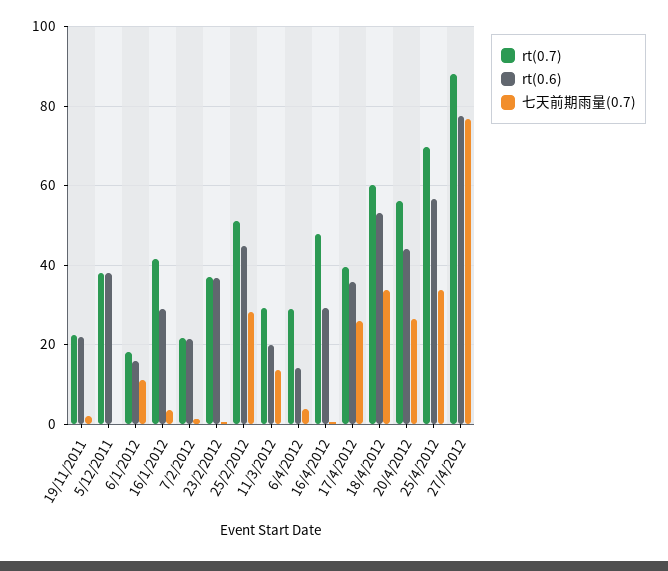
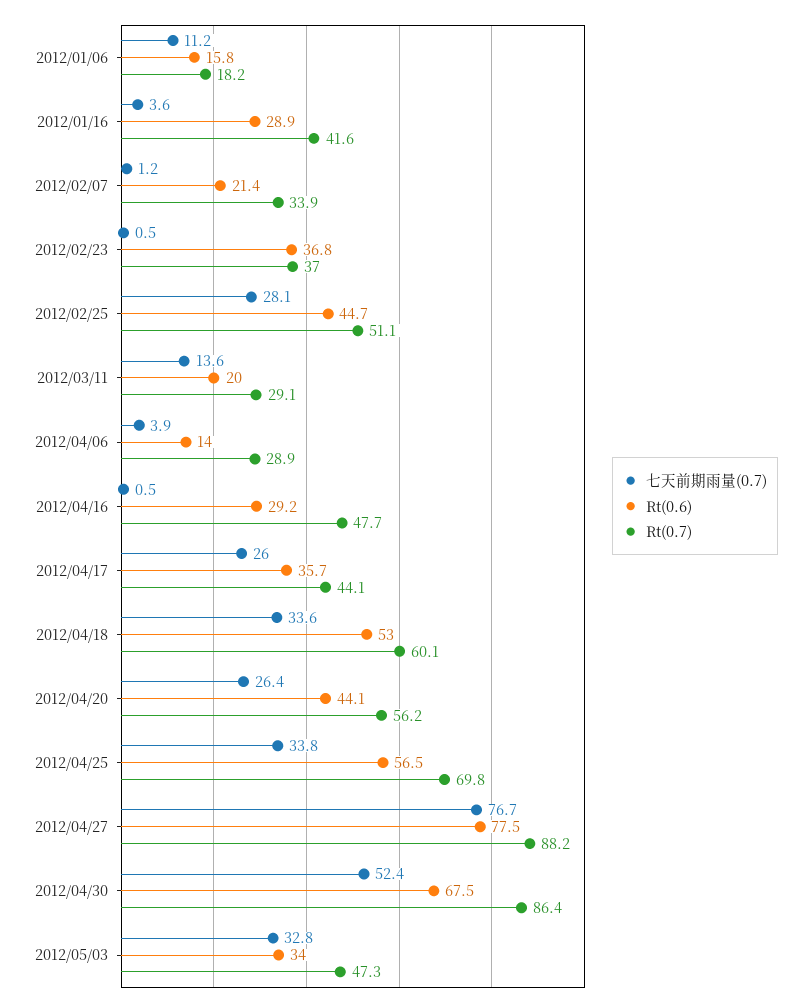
rt(0.7), 19/11/2011: 22 -> none
rt(0.6), 19/11/2011: 22 -> none
七天前期雨量(0.7), 19/11/2011: 2 -> none
rt(0.7), 5/12/2011: 38 -> none
rt(0.6), 5/12/2011: 38 -> none
七天前期雨量(0.7), 5/12/2011: 0 -> none
rt(0.7), 7/2/2012: 22 -> 33.9
rt(0.7), 17/4/2012: 40 -> 44.1
七天前期雨量(0.7), 2012/04/30: none -> 52.4
rt(0.6), 2012/04/30: none -> 67.5
rt(0.7), 2012/04/30: none -> 86.4
七天前期雨量(0.7), 2012/05/03: none -> 32.8
rt(0.6), 2012/05/03: none -> 34
rt(0.7), 2012/05/03: none -> 47.3

